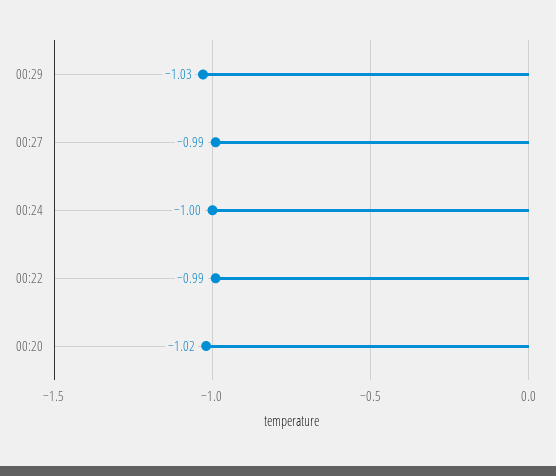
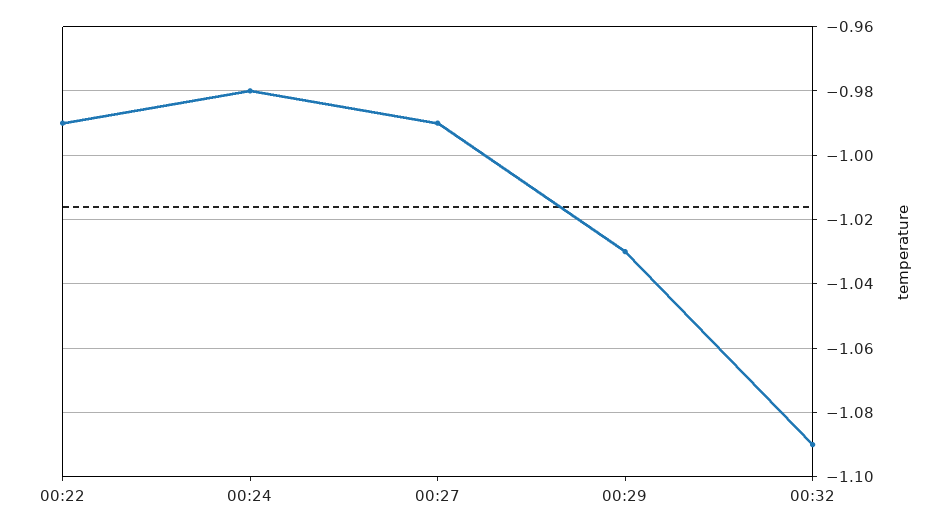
00:24: -1 -> -0.98
00:20: -1.02 -> none
00:32: none -> -1.09

